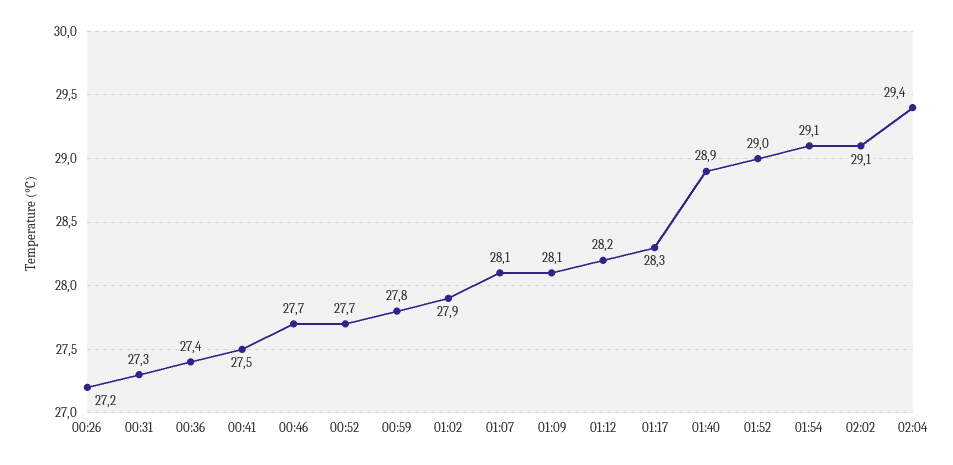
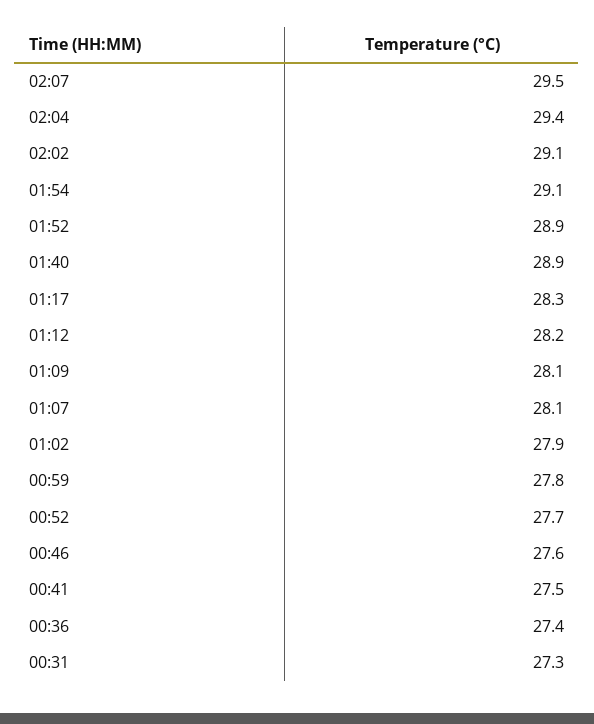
00:26: 27.2 -> none
00:46: 27.7 -> 27.6
01:52: 29 -> 28.9
02:07: none -> 29.5

